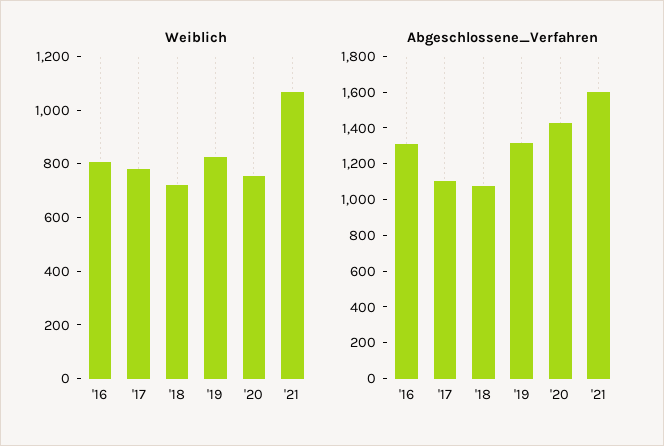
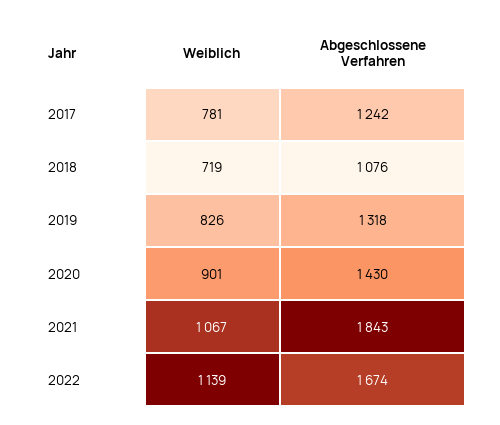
Weiblich, '16: 800 -> none
Weiblich, '20: 750 -> 901
Abgeschlossene_Verfahren, '16: 1300 -> none
Abgeschlossene_Verfahren, '17: 1100 -> 1242
Abgeschlossene_Verfahren, '21: 1600 -> 1843
Weiblich, 2022: none -> 1139
Abgeschlossene_Verfahren, 2022: none -> 1674

